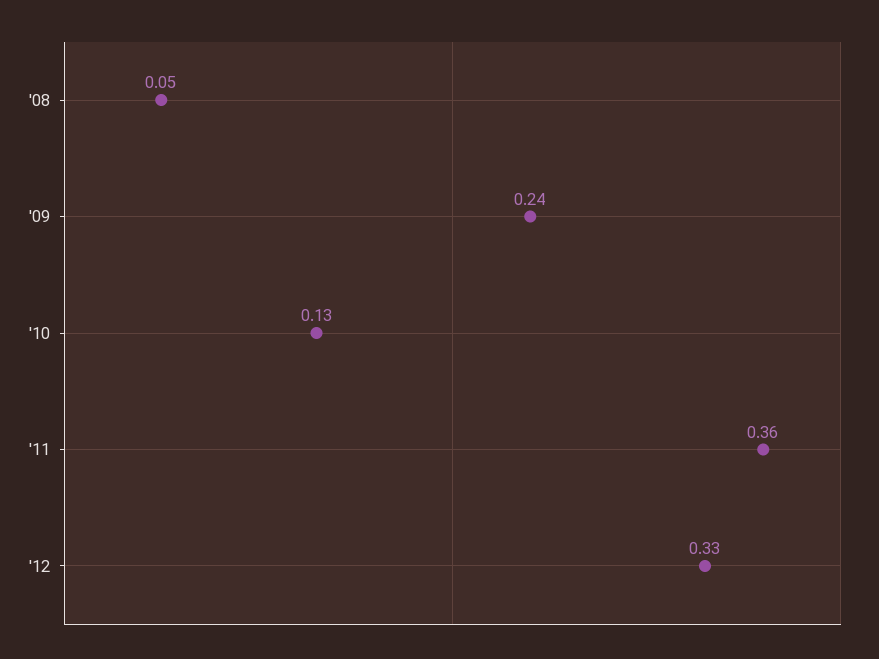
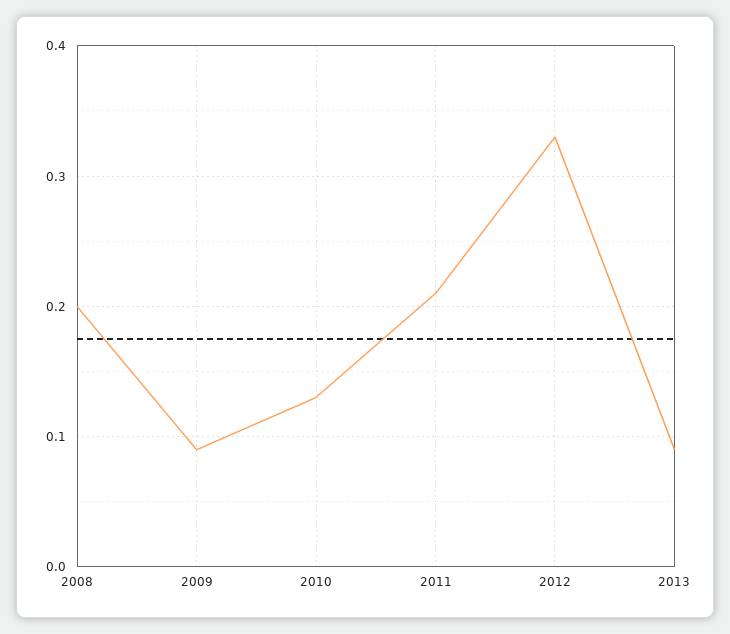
'08: 0.05 -> 0.2
'09: 0.24 -> 0.09
'11: 0.36 -> 0.21
2013: none -> 0.09

